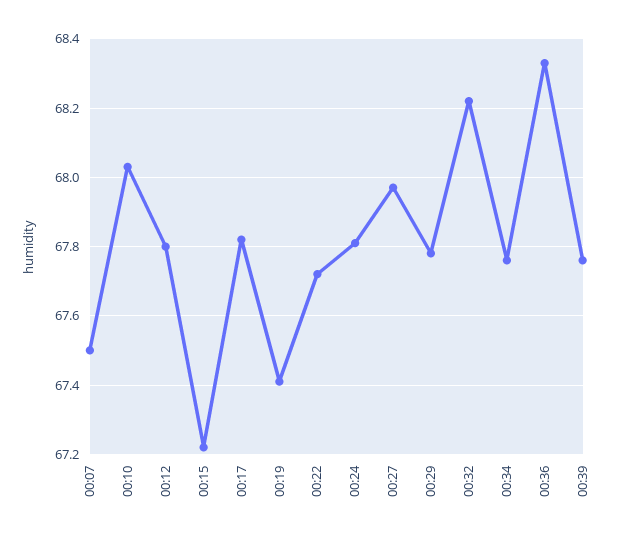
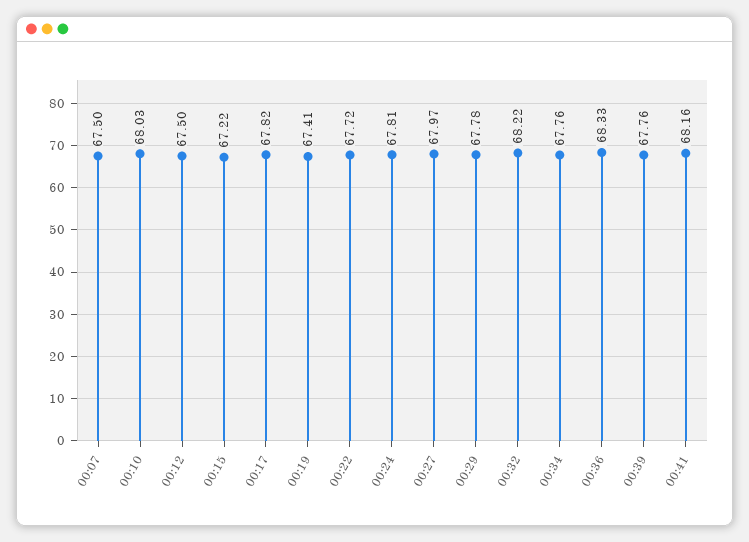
00:12: 67.8 -> 67.5
00:41: none -> 68.16

